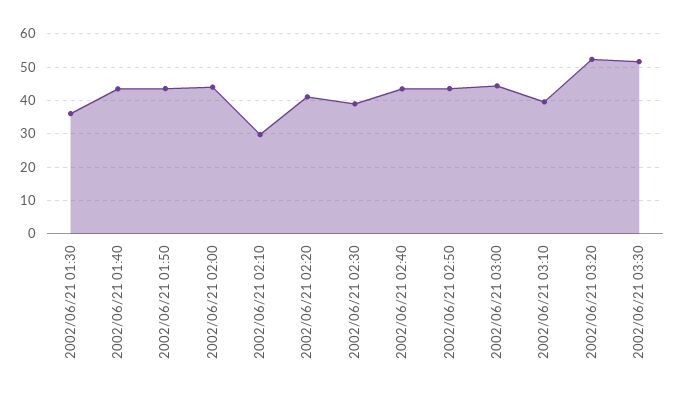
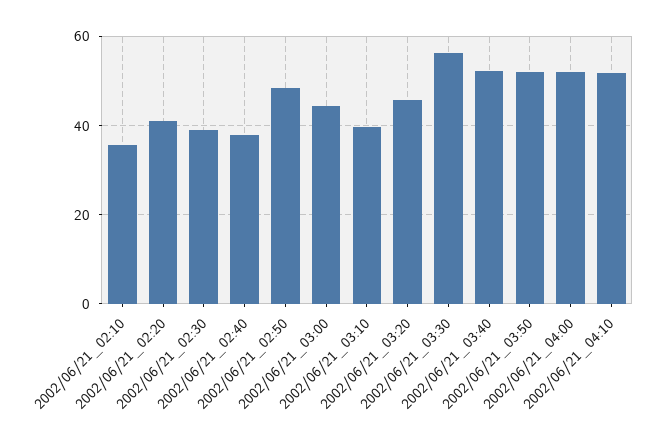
2002/06/21 01:30: 36 -> none
2002/06/21 01:40: 44 -> none
2002/06/21 01:50: 44 -> none
2002/06/21 02:00: 44 -> none
2002/06/21 02:10: 30 -> 36
2002/06/21 02:40: 44 -> 38
2002/06/21 02:50: 44 -> 48
2002/06/21 03:20: 52 -> 46
2002/06/21 03:30: 52 -> 56
2002/06/21_03:40: none -> 52
2002/06/21_03:50: none -> 52
2002/06/21_04:00: none -> 52
2002/06/21_04:10: none -> 52

